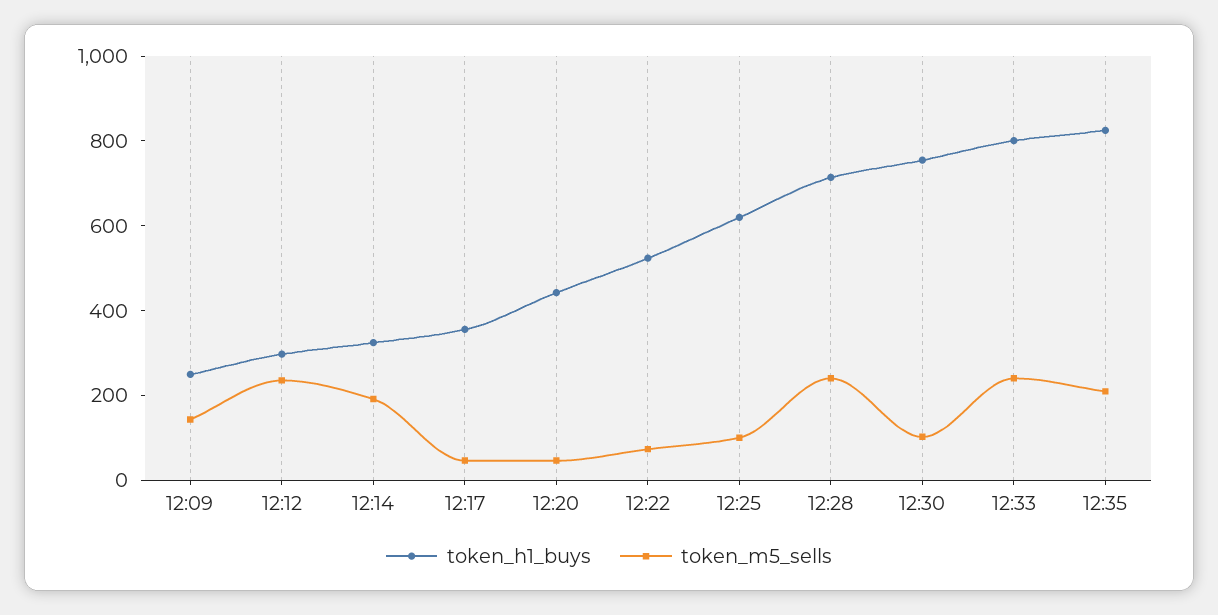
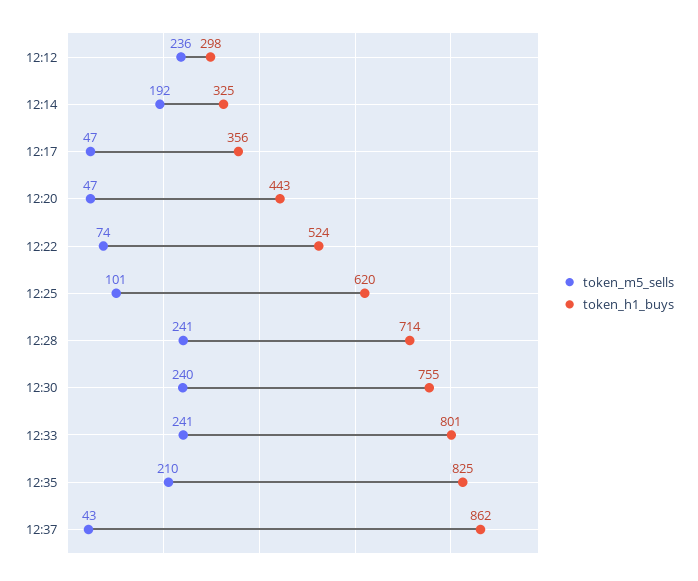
token_h1_buys, 12:09: 250 -> none
token_m5_sells, 12:09: 150 -> none
token_m5_sells, 12:30: 100 -> 240
token_m5_sells, 12:37: none -> 43
token_h1_buys, 12:37: none -> 862

